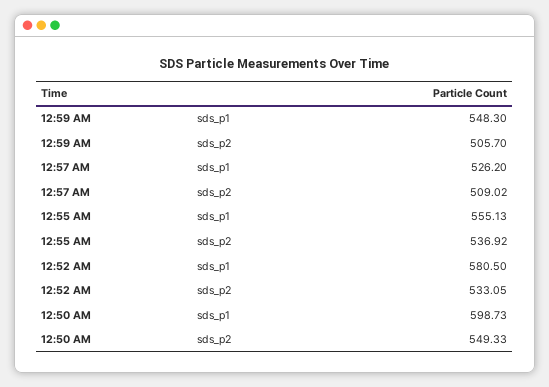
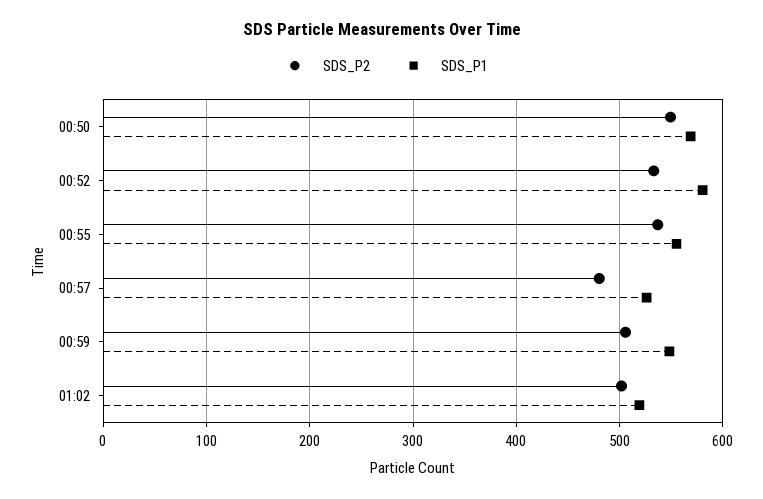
sds_p2, 12:57 AM: 509.02 -> 480
sds_p1, 12:50 AM: 598.73 -> 570
sds_p2, 01:02: none -> 500
sds_p1, 01:02: none -> 520

